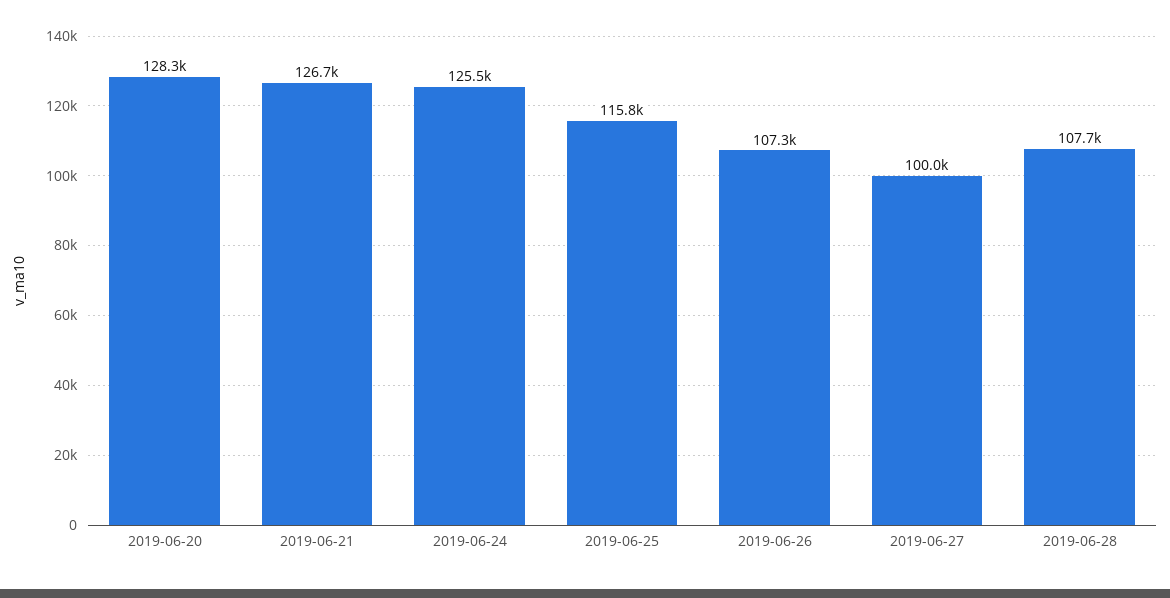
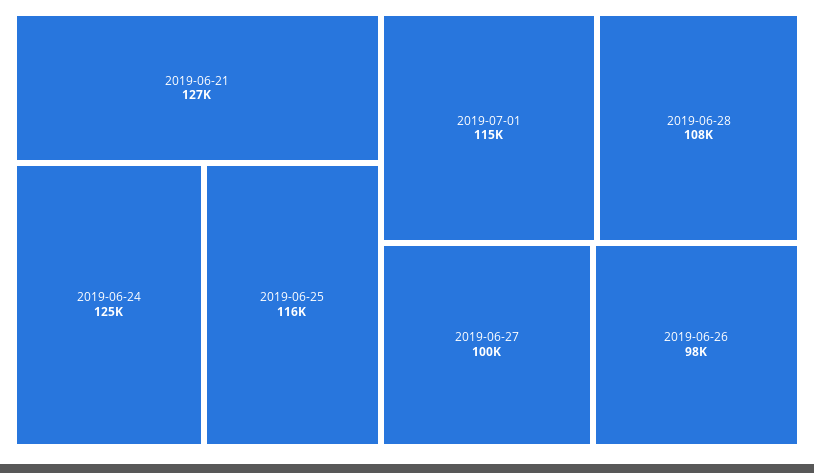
2019-06-20: 128300 -> none
2019-06-26: 107300 -> 98000
2019-07-01: none -> 115000

